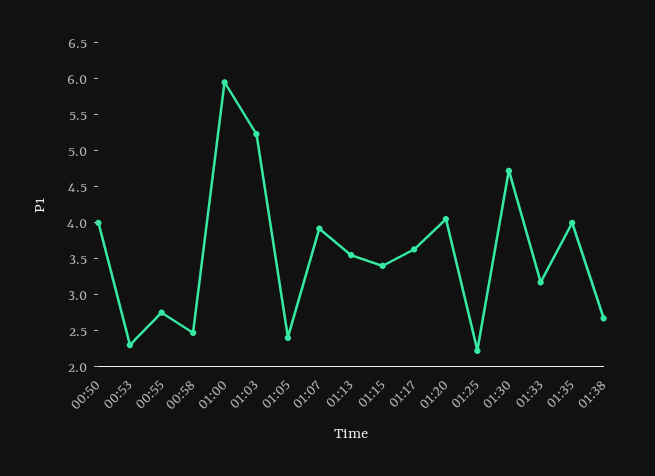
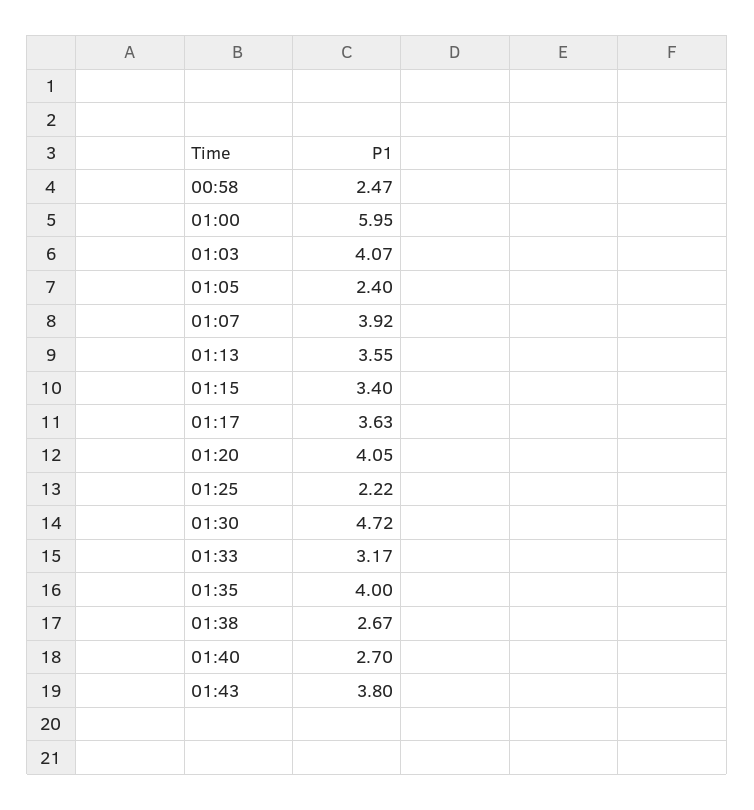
00:50: 4 -> none
00:53: 2.25 -> none
00:55: 2.75 -> none
01:03: 5.25 -> 4.07
01:40: none -> 2.7
01:43: none -> 3.8

